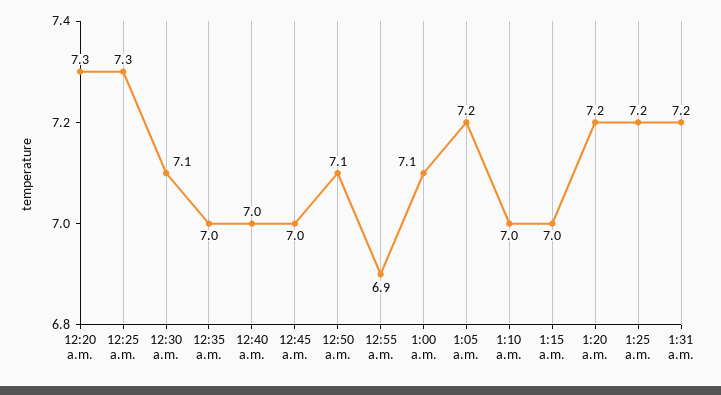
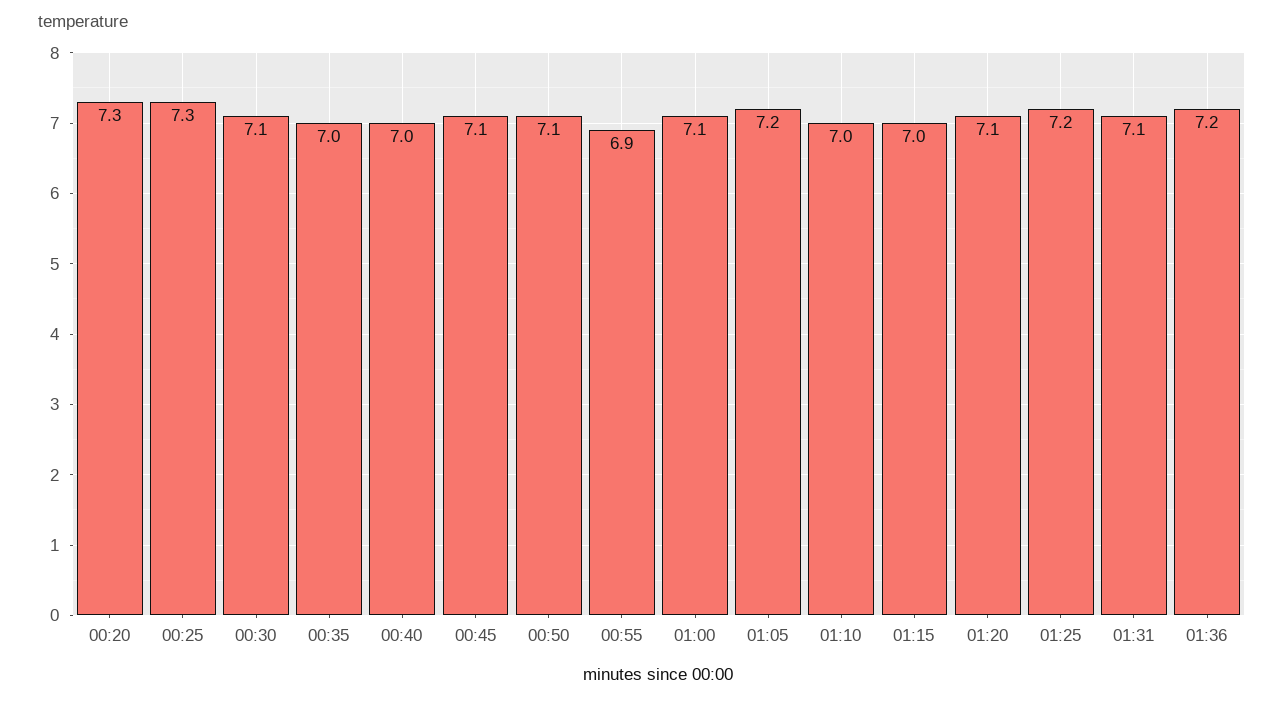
12:45 a.m.: 7 -> 7.1
1:20 a.m.: 7.2 -> 7.1
1:31 a.m.: 7.2 -> 7.1
01:36: none -> 7.2

